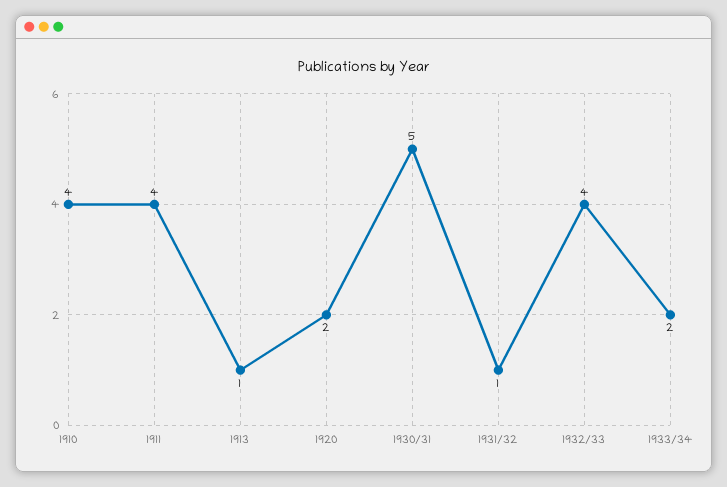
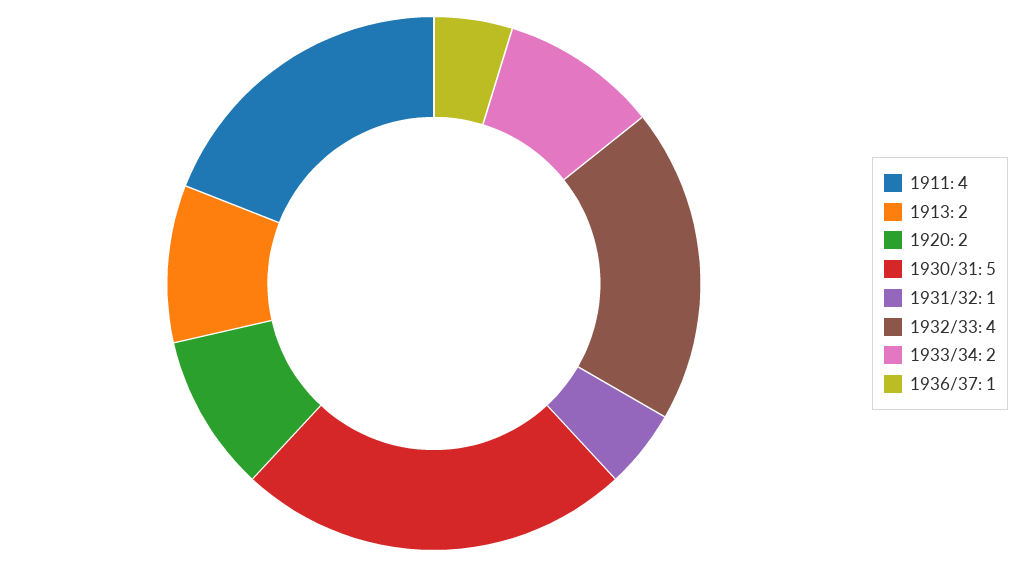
1910: 4 -> none
1913: 1 -> 2
1936/37: none -> 1

